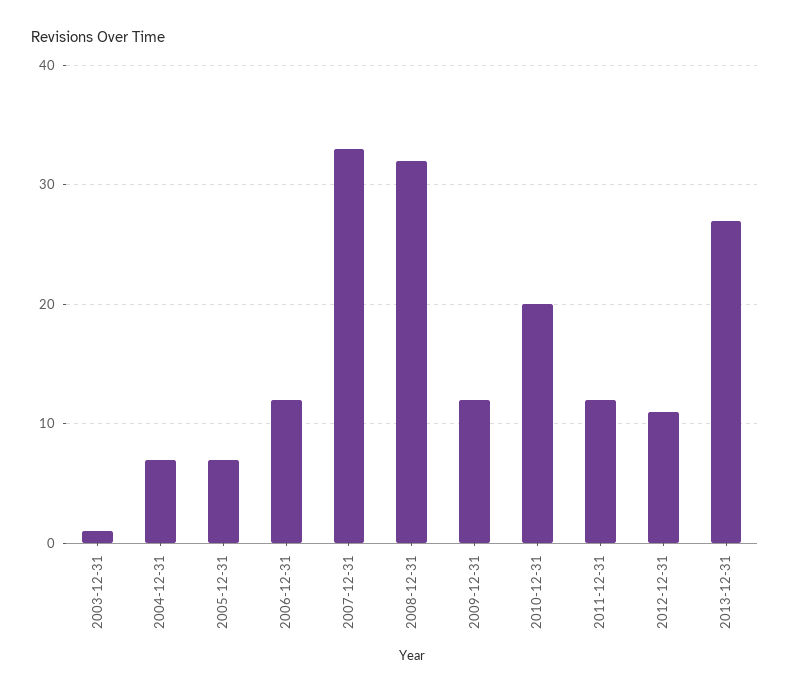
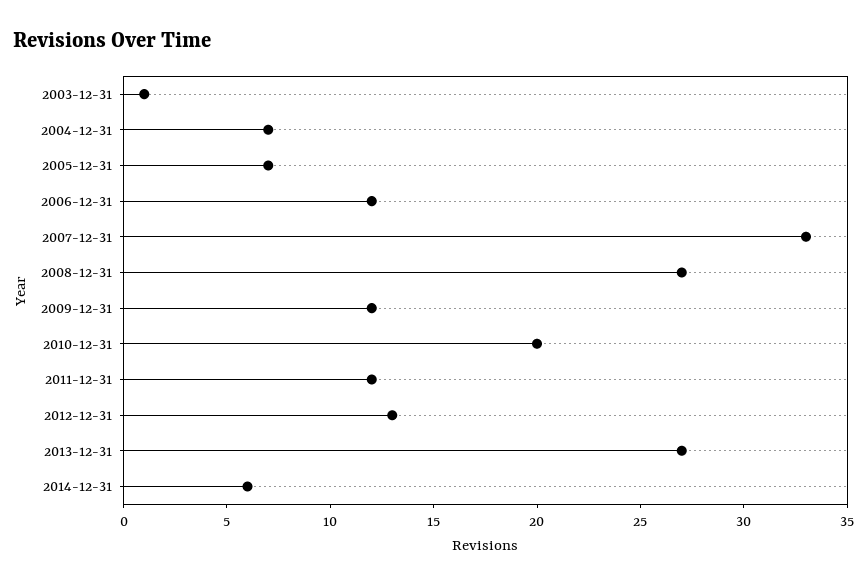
2008-12-31: 32 -> 27
2012-12-31: 11 -> 13
2014-12-31: none -> 6

